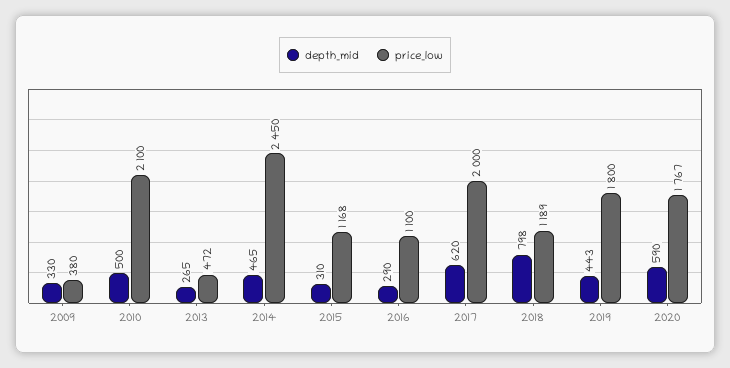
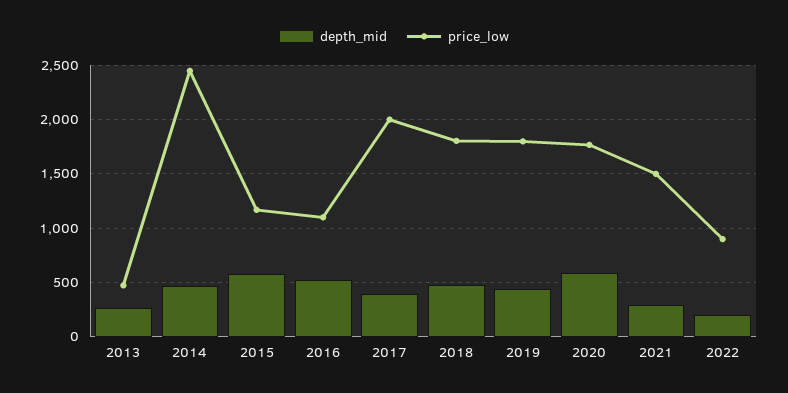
depth_mid, 2009: 330 -> none
price_low, 2009: 380 -> none
depth_mid, 2010: 500 -> none
price_low, 2010: 2100 -> none
depth_mid, 2015: 310 -> 600
depth_mid, 2016: 290 -> 500
depth_mid, 2017: 620 -> 400
depth_mid, 2018: 798 -> 500
price_low, 2018: 1189 -> 1800
depth_mid, 2021: none -> 300
price_low, 2021: none -> 1500
depth_mid, 2022: none -> 200
price_low, 2022: none -> 900

